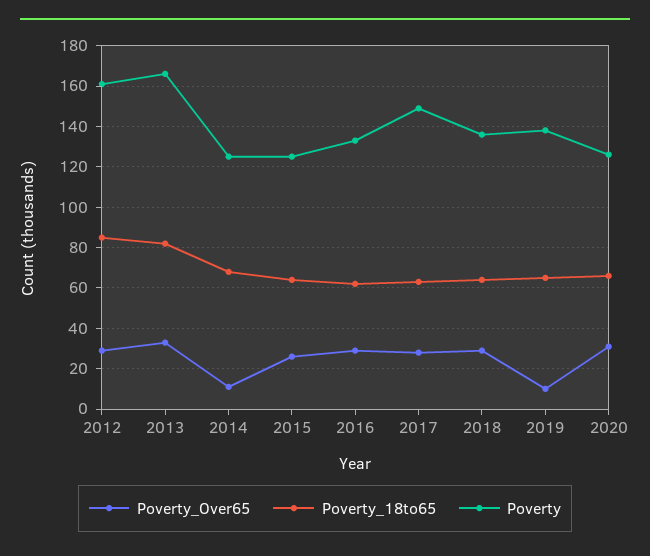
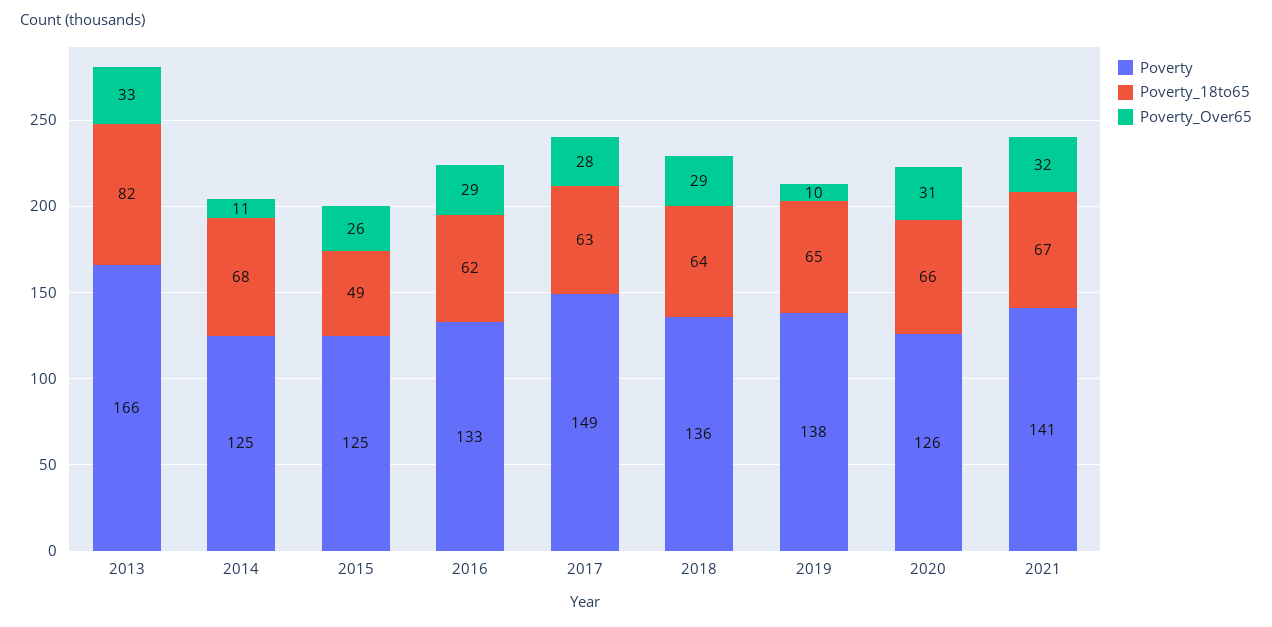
Poverty_Over65, 2012: 30 -> none
Poverty_18to65, 2012: 85 -> none
Poverty, 2012: 160 -> none
Poverty_18to65, 2015: 65 -> 49
Poverty, 2021: none -> 141
Poverty_18to65, 2021: none -> 67
Poverty_Over65, 2021: none -> 32

